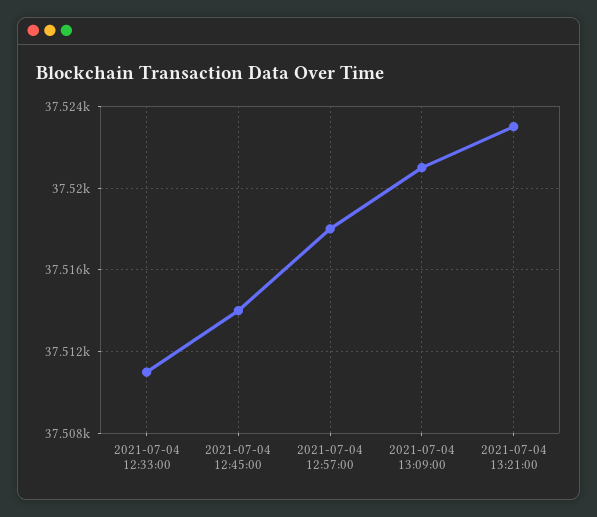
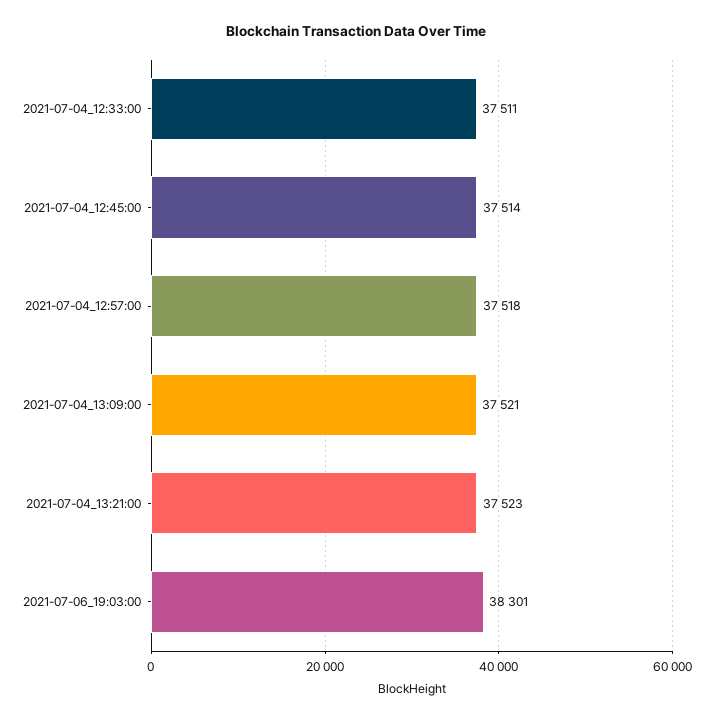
2021-07-06_19:03:00: none -> 38301

